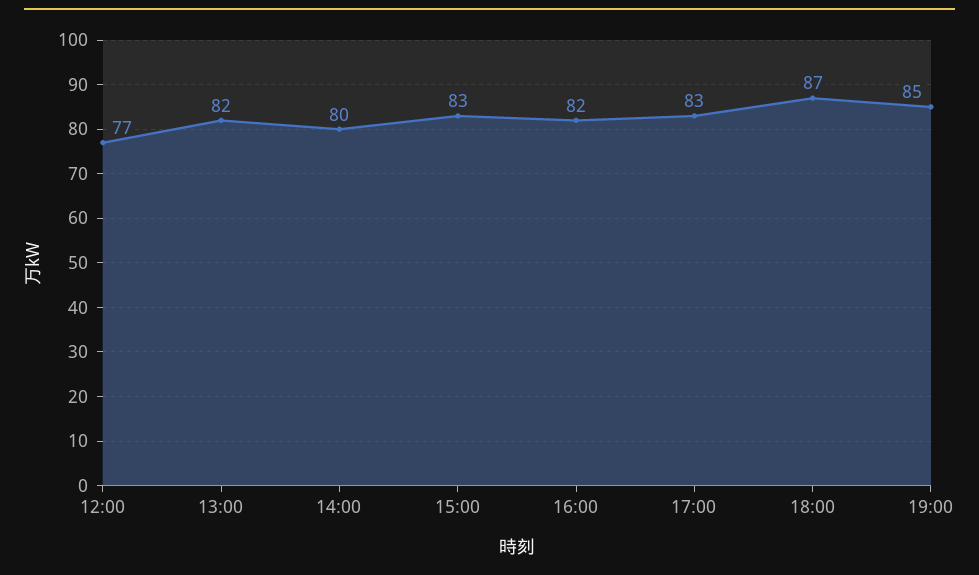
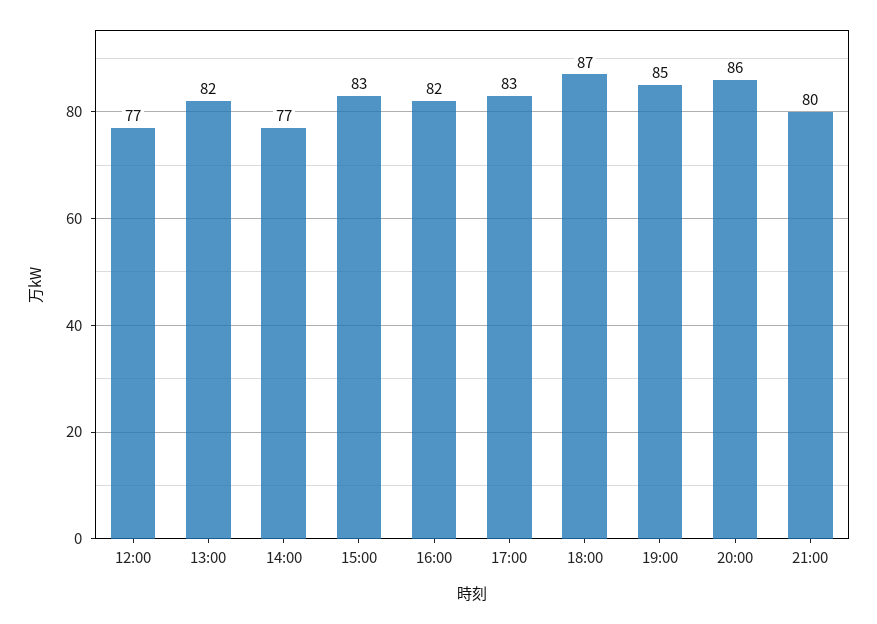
14:00: 80 -> 77
20:00: none -> 86
21:00: none -> 80

